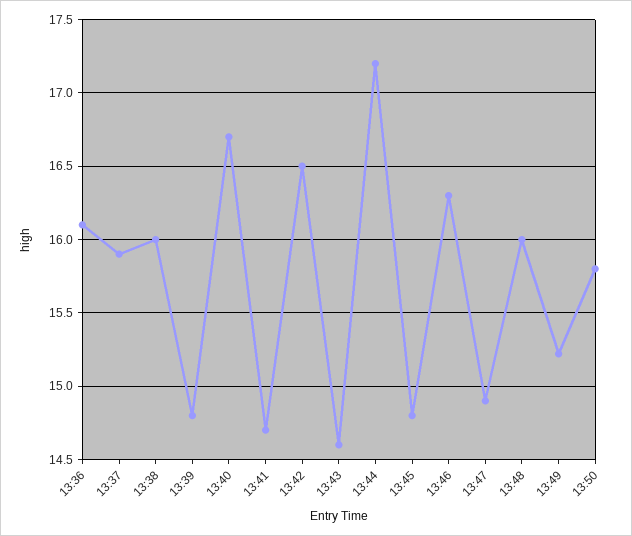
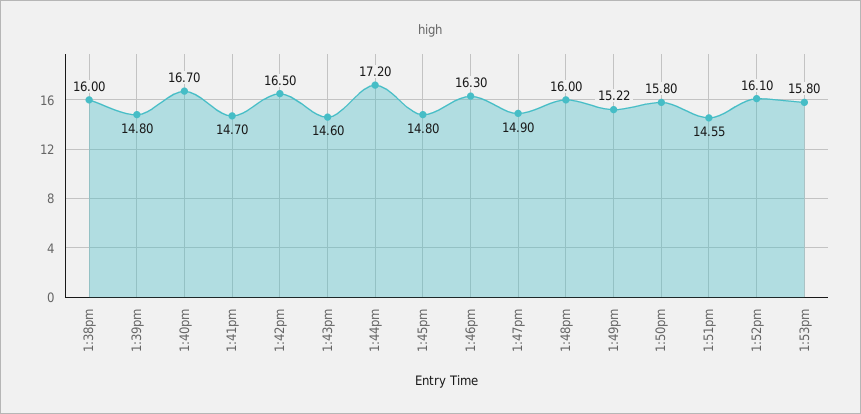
13:36: 16.1 -> none
13:37: 15.9 -> none
1:51pm: none -> 14.55
1:52pm: none -> 16.1
1:53pm: none -> 15.8

